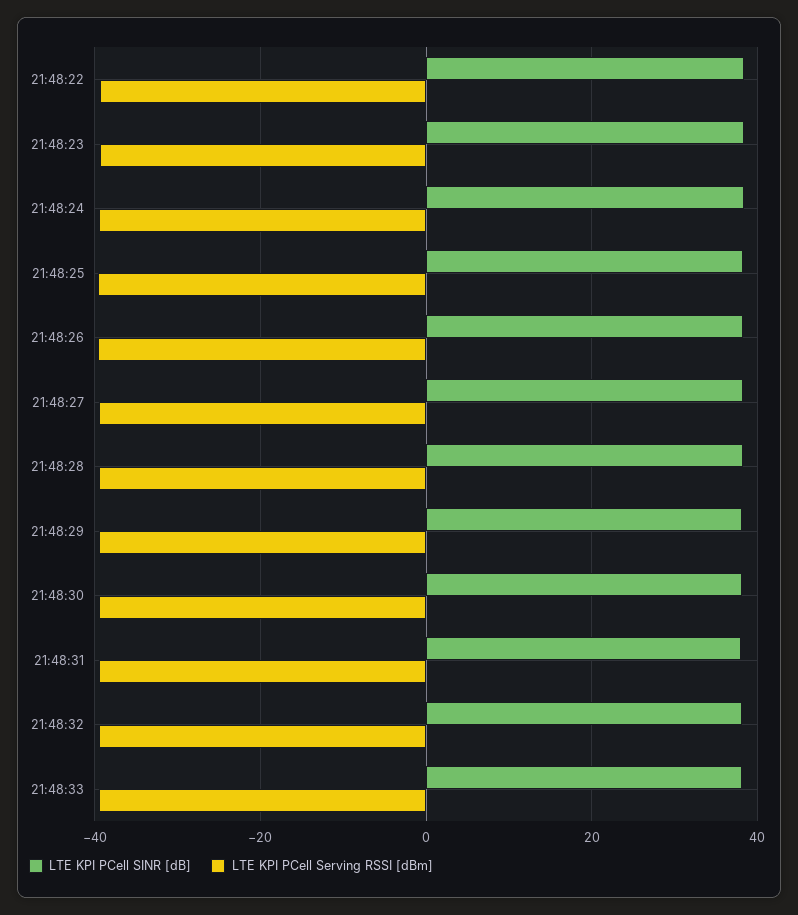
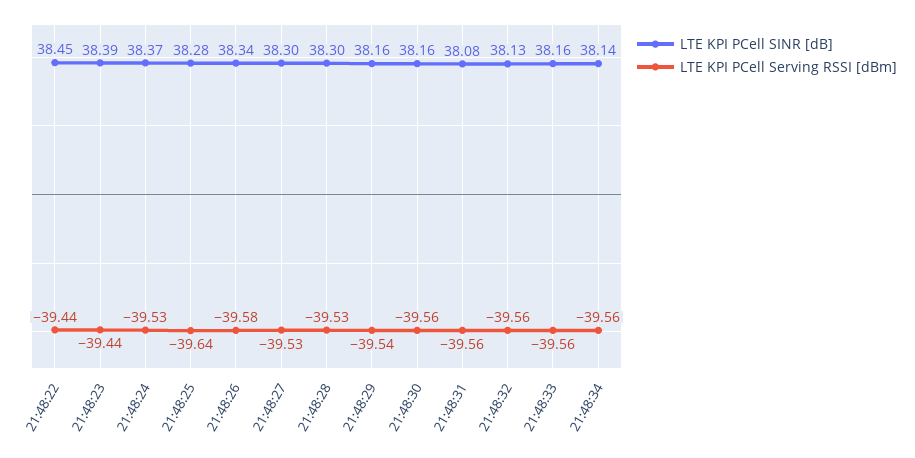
LTE KPI PCell SINR [dB], 21:48:34: none -> 38.14
LTE KPI PCell Serving RSSI [dBm], 21:48:34: none -> -39.56

